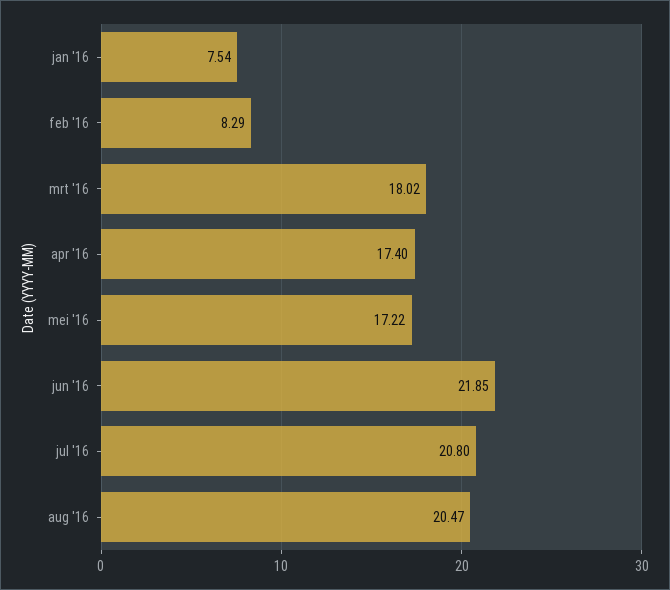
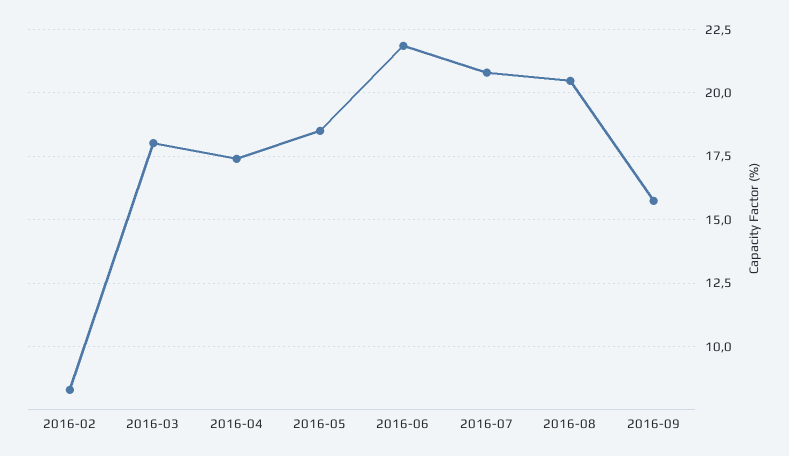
jan '16: 7.54 -> none
mei '16: 17.22 -> 18.5
2016-09: none -> 15.75

